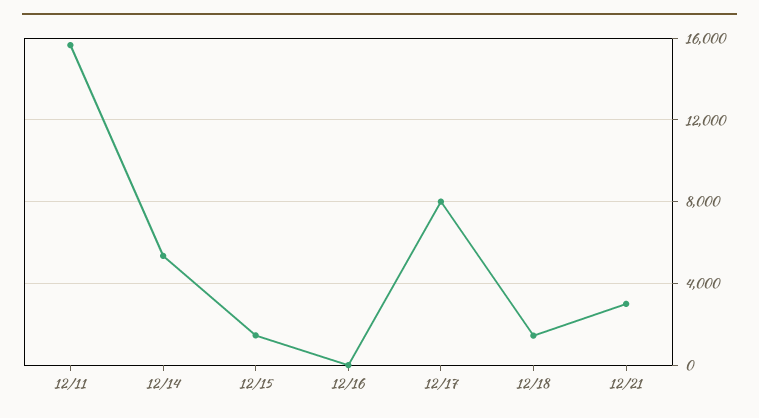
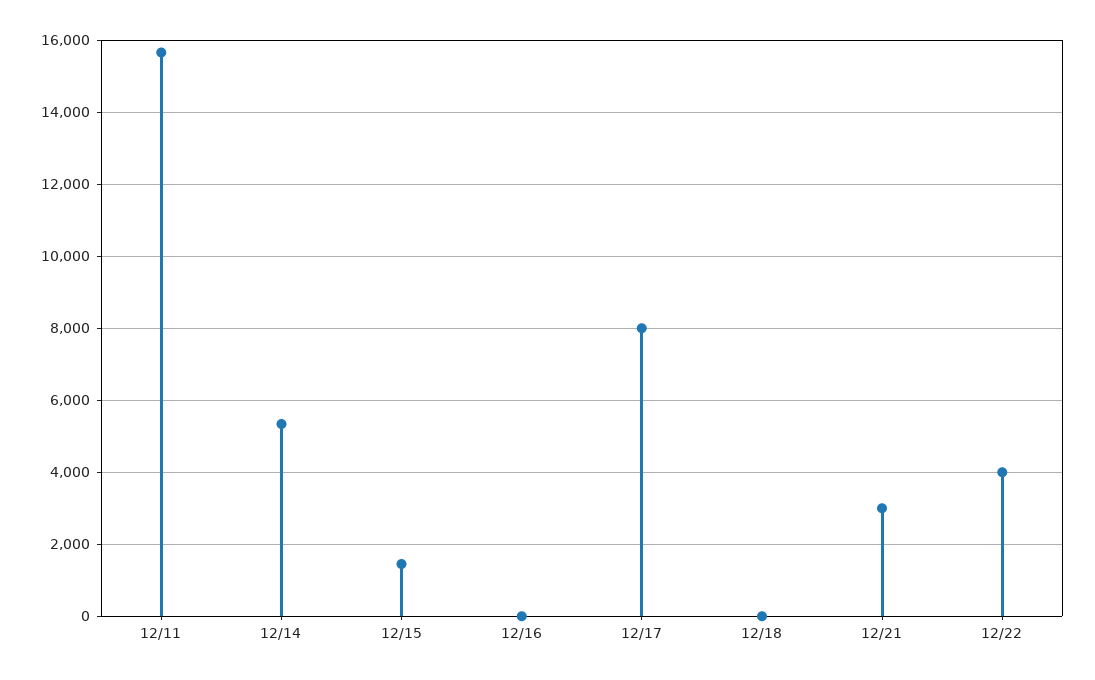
12/18: 1500 -> 0
12/22: none -> 4000

